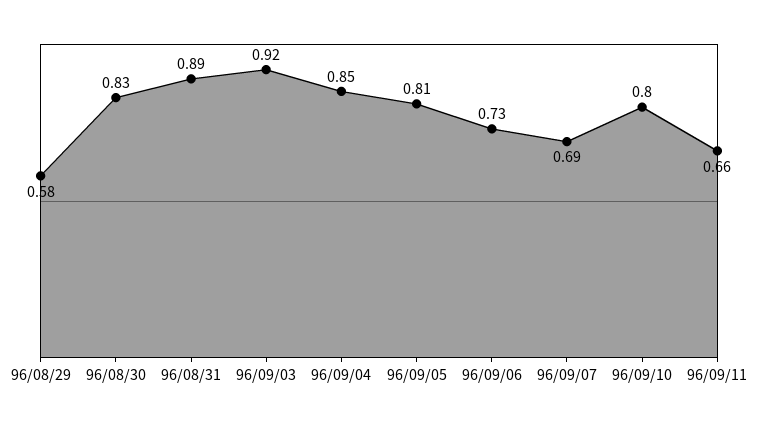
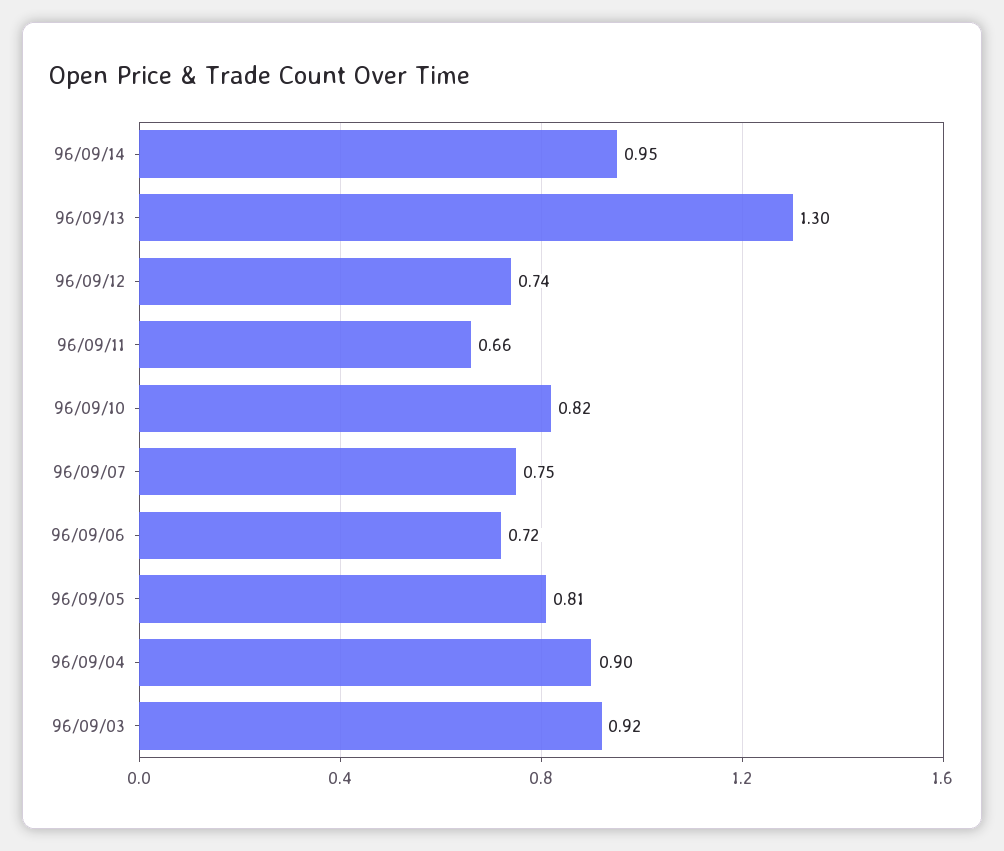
96/08/29: 0.58 -> none
96/08/30: 0.83 -> none
96/08/31: 0.89 -> none
96/09/04: 0.85 -> 0.9
96/09/06: 0.73 -> 0.72
96/09/07: 0.69 -> 0.75
96/09/10: 0.8 -> 0.82
96/09/14: none -> 0.95
96/09/13: none -> 1.3
96/09/12: none -> 0.74

